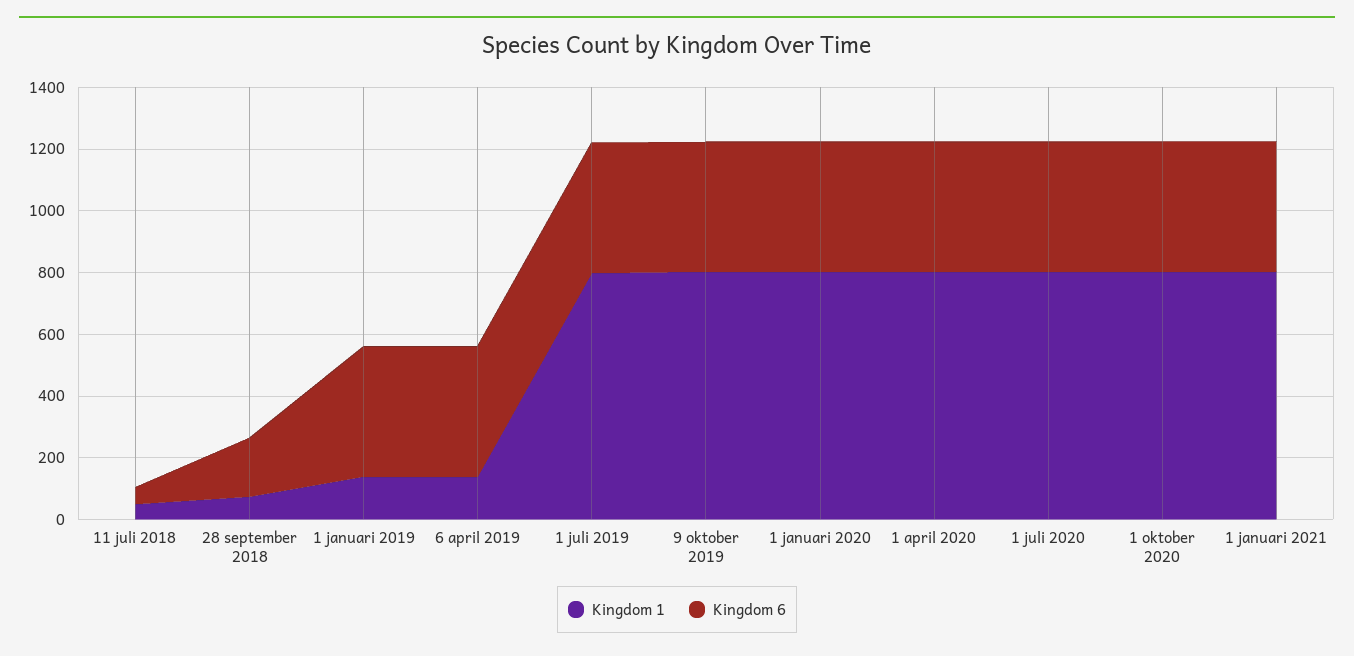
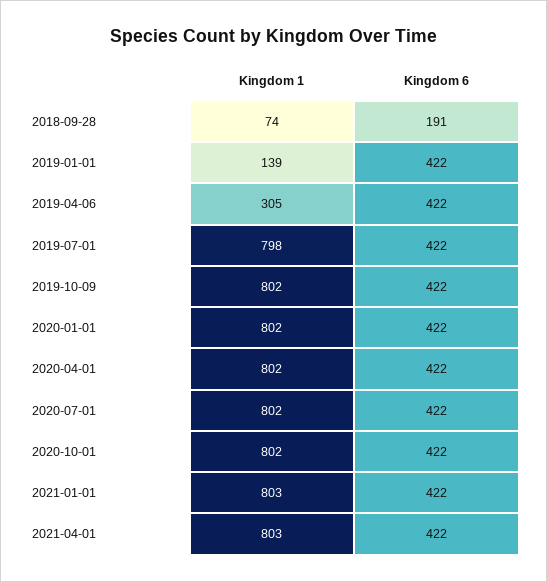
Kingdom 1, 11 juli 2018: 50 -> none
Kingdom 6, 11 juli 2018: 50 -> none
Kingdom 1, 6 april 2019: 150 -> 305
Kingdom 1, 2021-04-01: none -> 803
Kingdom 6, 2021-04-01: none -> 422

